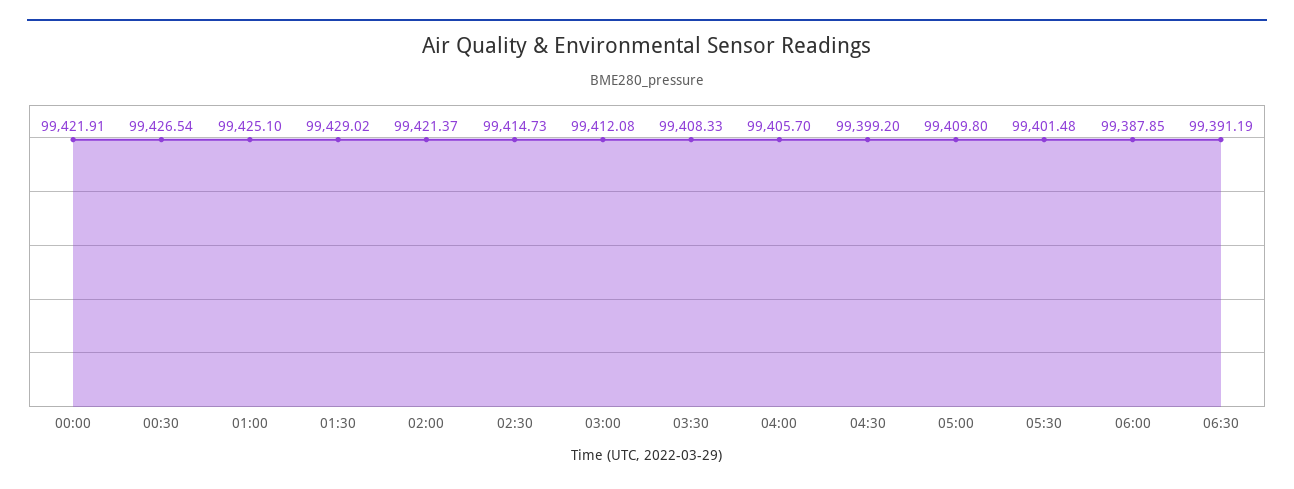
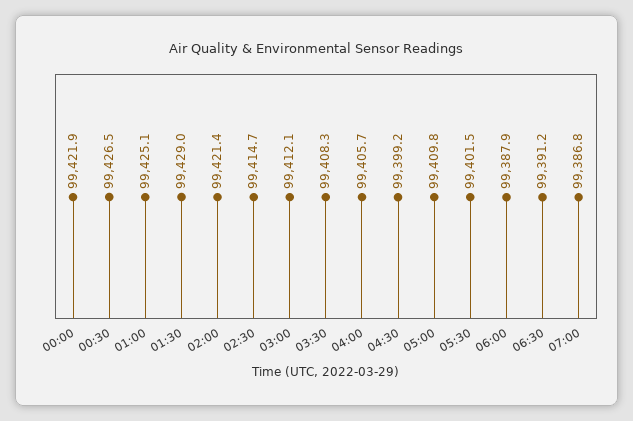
07:00: none -> 99386.8

